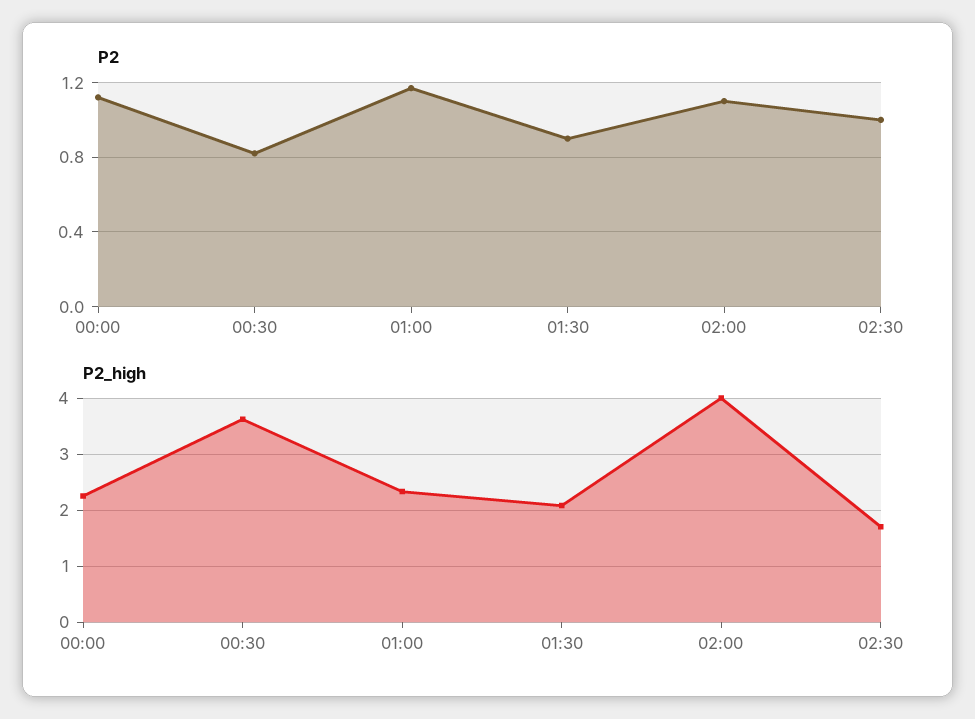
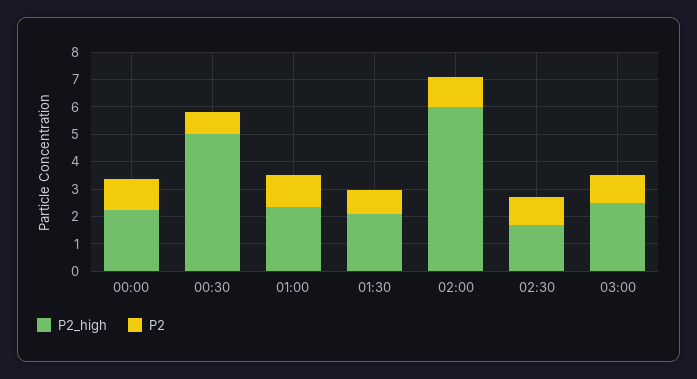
P2_high, 00:30: 3.6 -> 5
P2_high, 02:00: 4 -> 6
P2_high, 03:00: none -> 2.5
P2, 03:00: none -> 1

